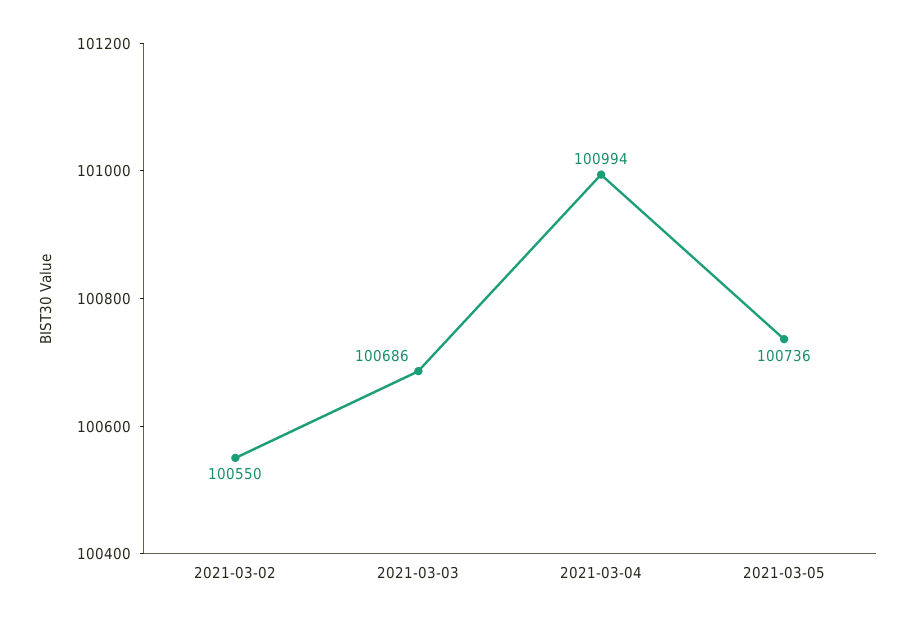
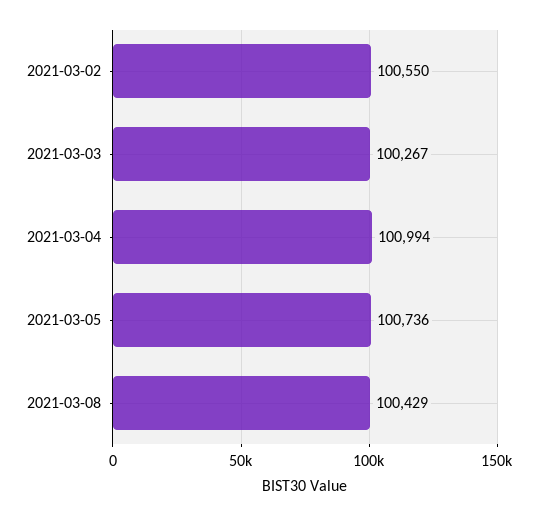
2021-03-03: 100686 -> 100267
2021-03-08: none -> 100429

